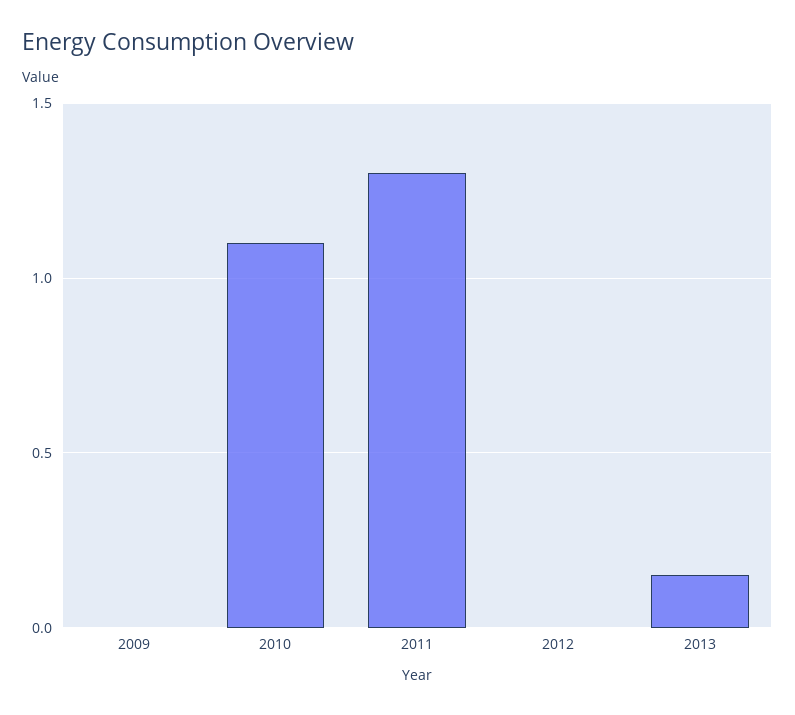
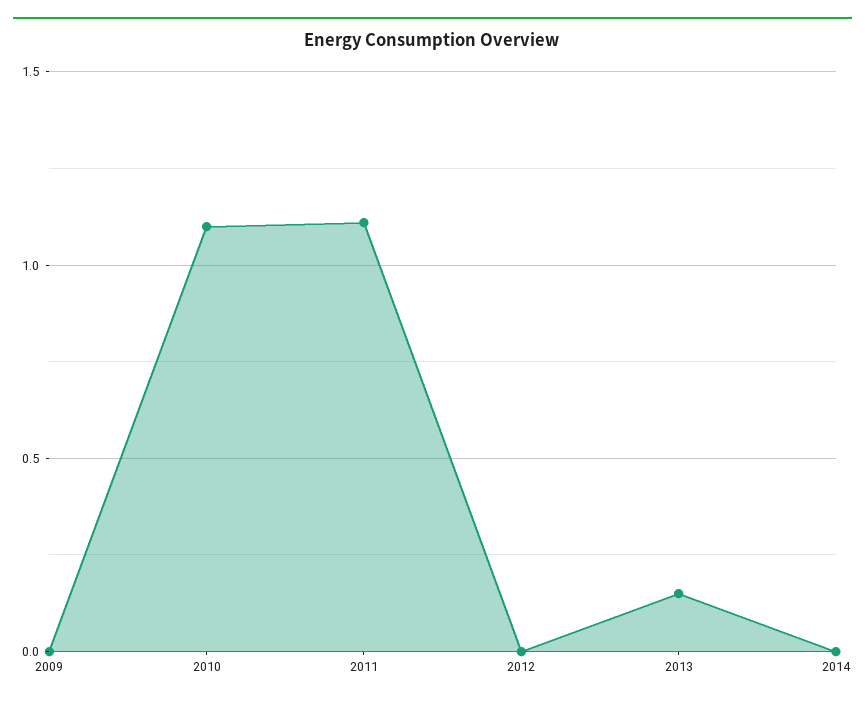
2011: 1.3 -> 1.1
2014: none -> 0

